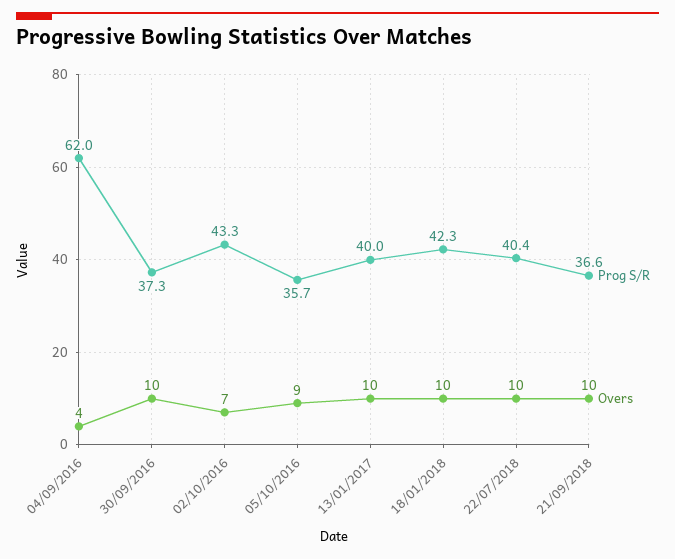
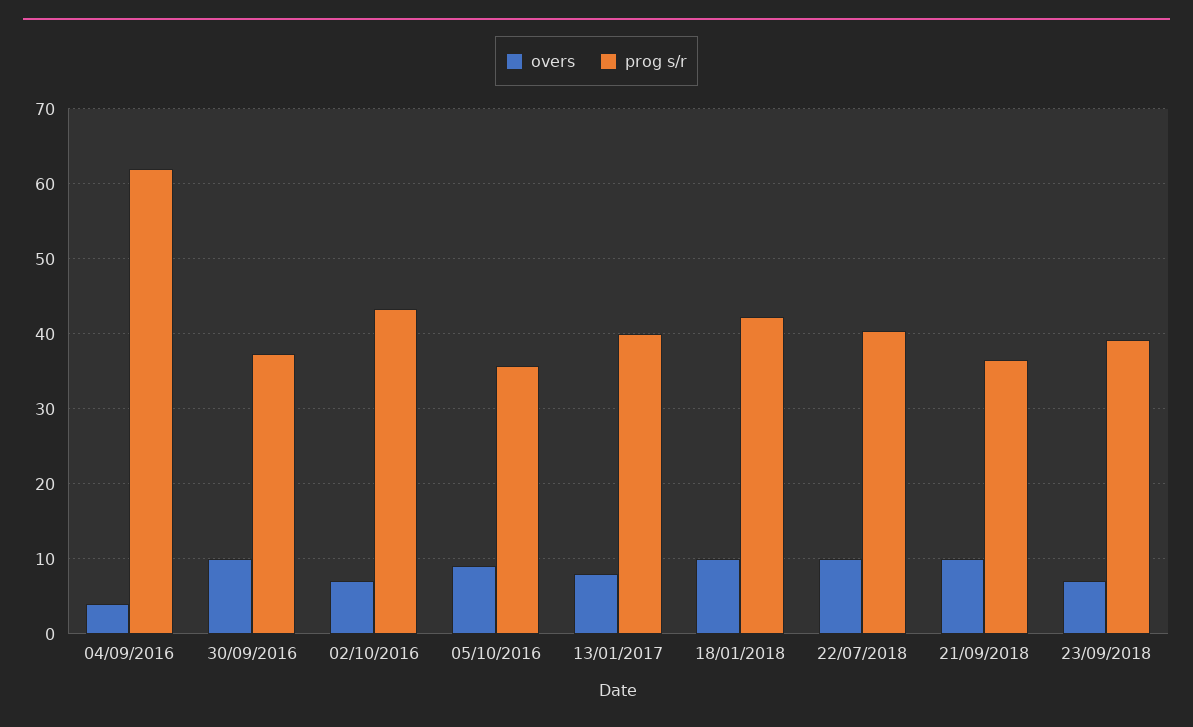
Overs, 13/01/2017: 10 -> 8
Overs, 23/09/2018: none -> 7
Prog S/R, 23/09/2018: none -> 39

